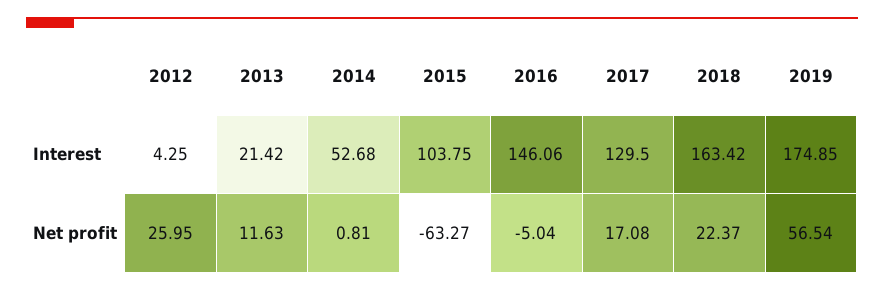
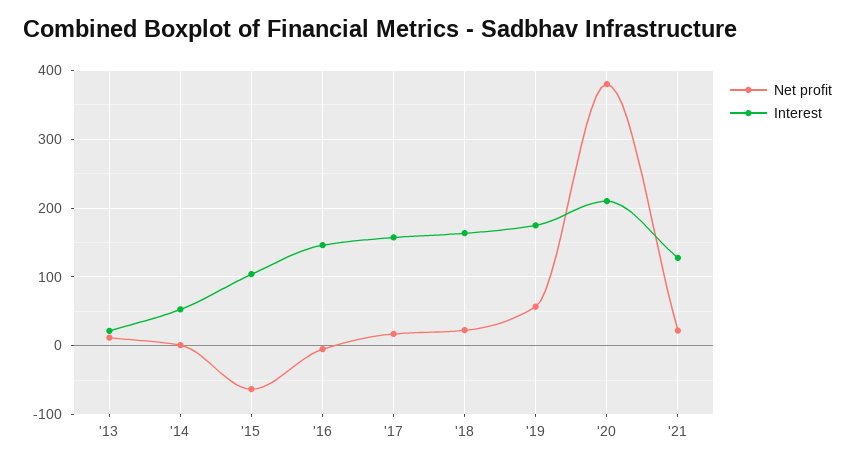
Interest, 2012: 4.25 -> none
Interest, 2017: 129.5 -> 160
Net profit, 2012: 25.95 -> none
Net profit, '20: none -> 380
Interest, '20: none -> 210
Net profit, '21: none -> 20
Interest, '21: none -> 130

